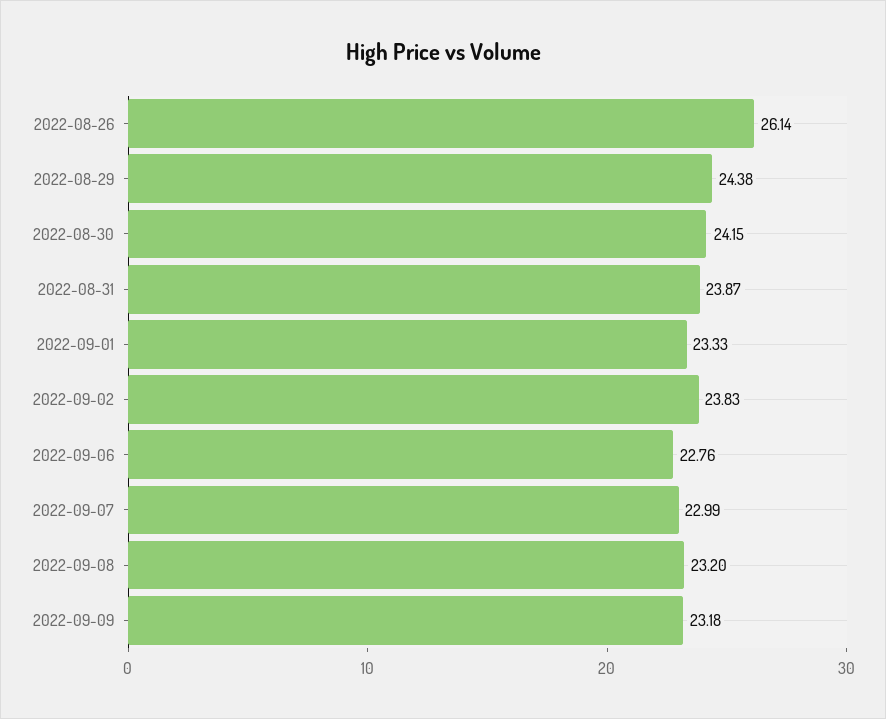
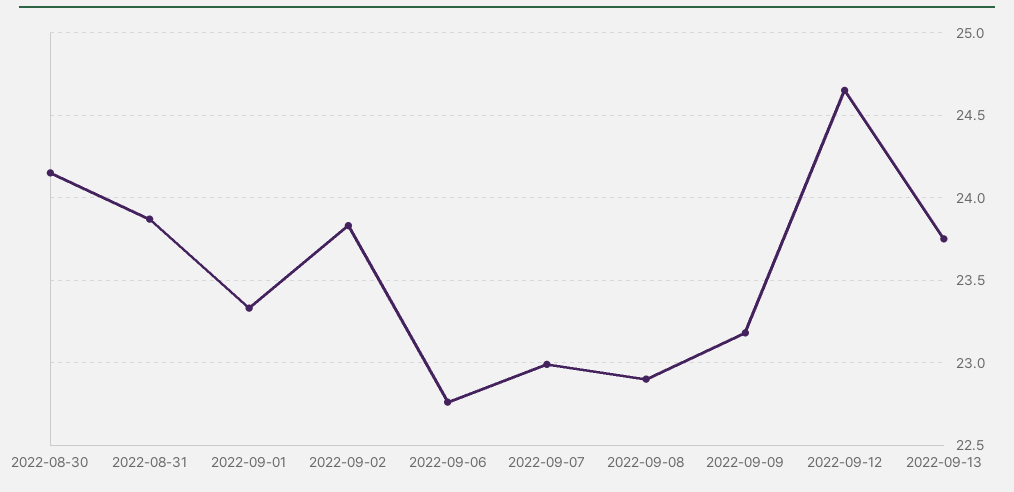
2022-08-26: 26.14 -> none
2022-08-29: 24.38 -> none
2022-09-08: 23.2 -> 22.9
2022-09-12: none -> 24.65
2022-09-13: none -> 23.75

